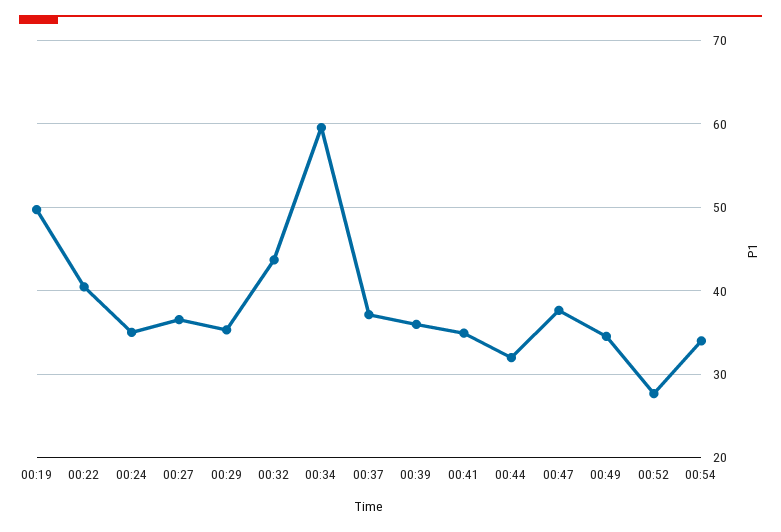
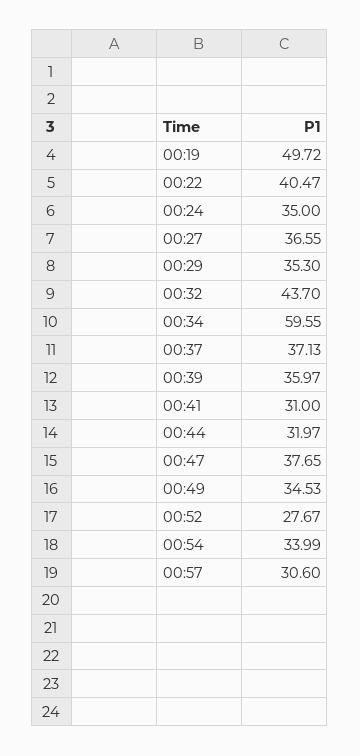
00:41: 35 -> 31
00:57: none -> 30.6

